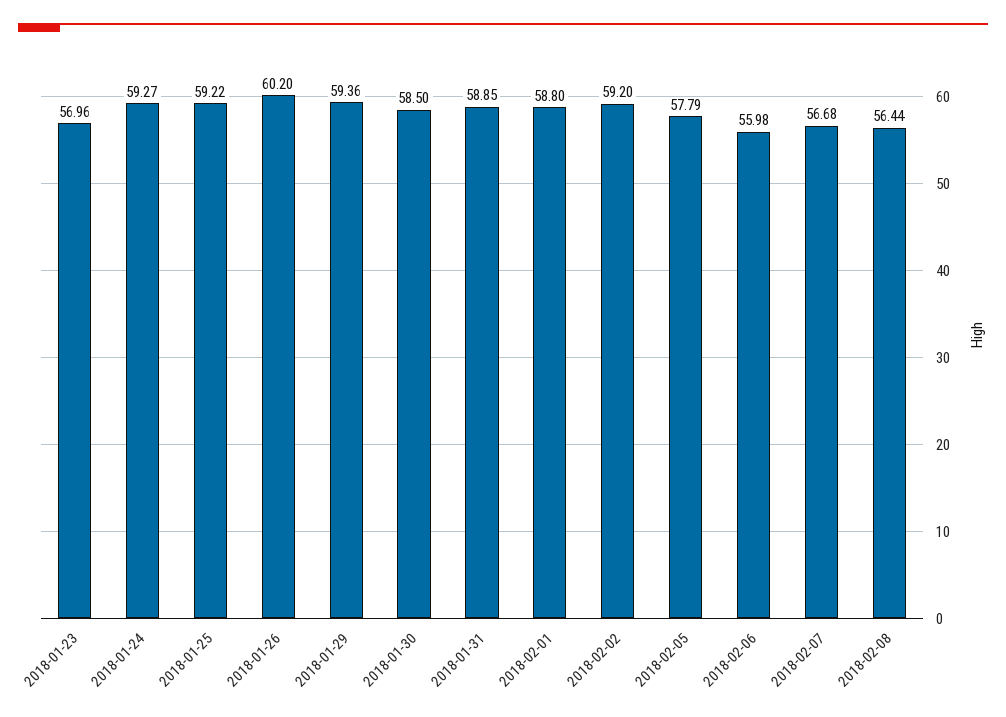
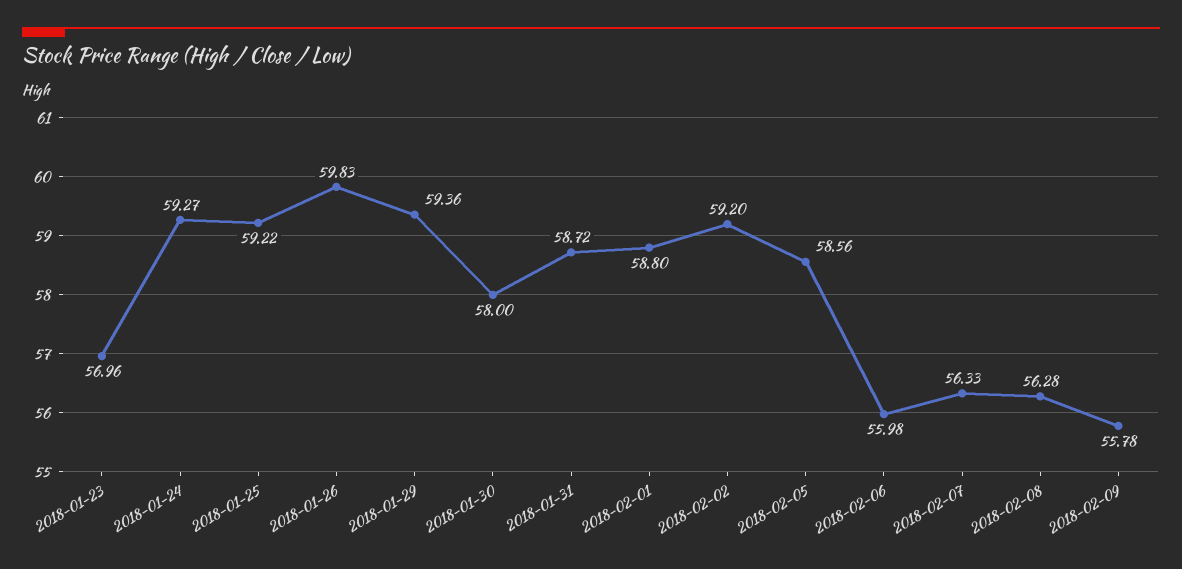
2018-01-26: 60.2 -> 59.83
2018-01-30: 58.5 -> 58
2018-01-31: 58.85 -> 58.72
2018-02-05: 57.79 -> 58.56
2018-02-07: 56.68 -> 56.33
2018-02-08: 56.44 -> 56.28
2018-02-09: none -> 55.78

